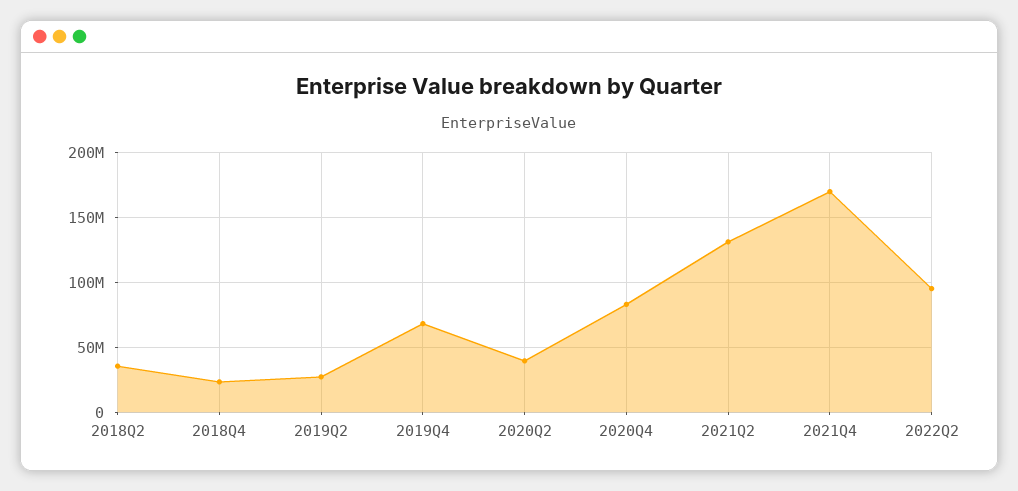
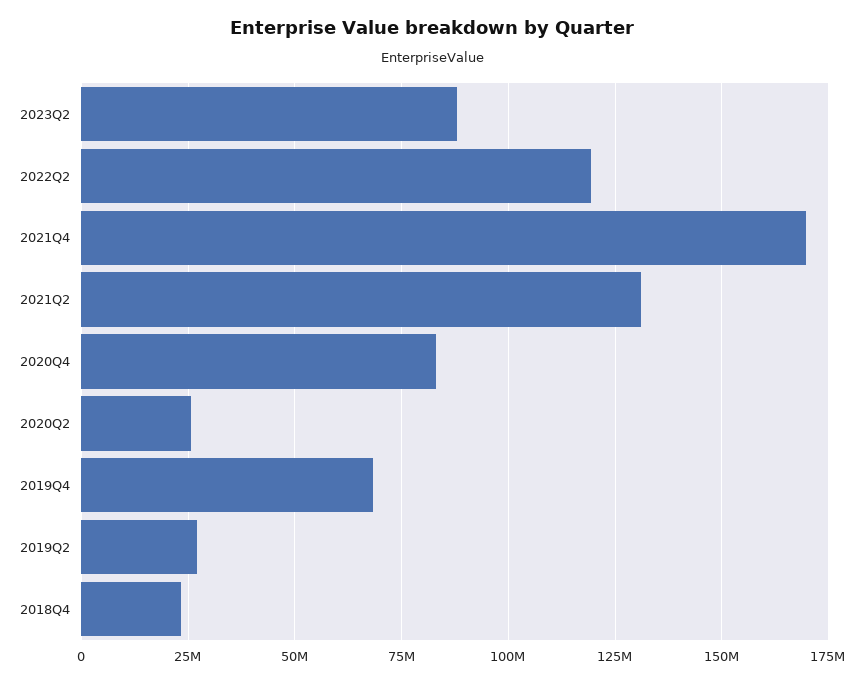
2018Q2: 35000000 -> none
2020Q2: 40000000 -> 25000000
2022Q2: 95000000 -> 120000000
2023Q2: none -> 87500000

